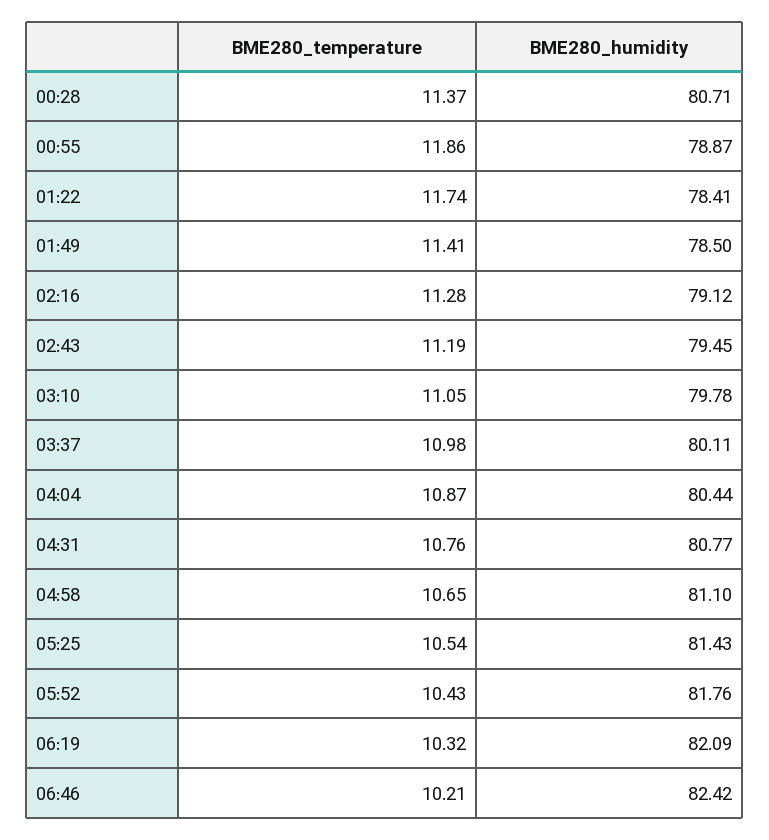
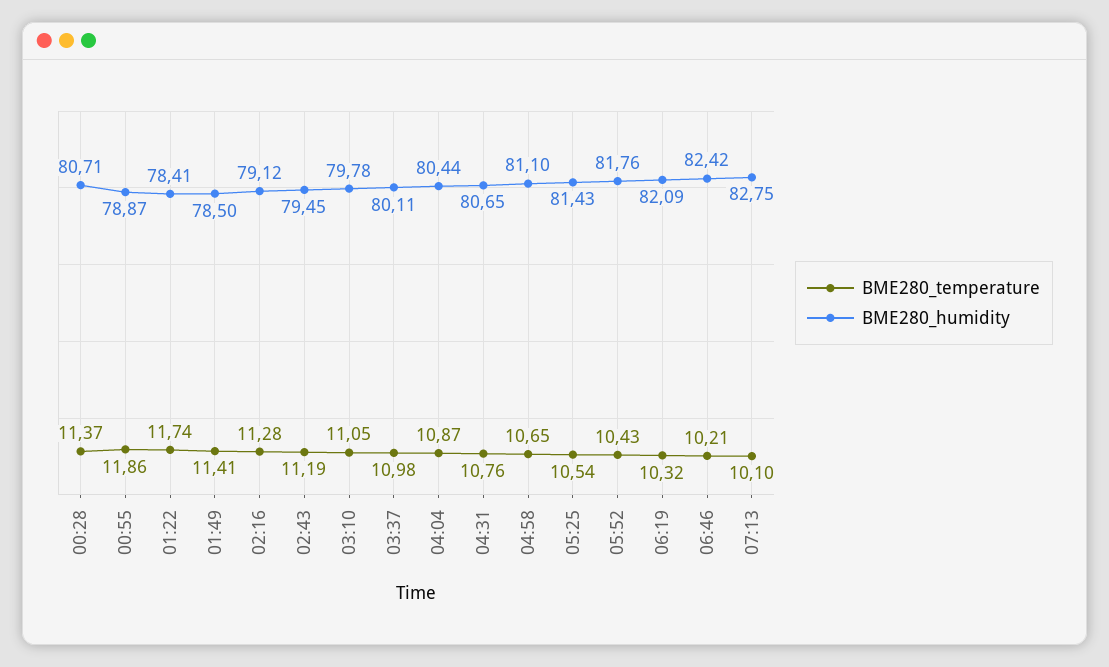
BME280_humidity, 04:31: 80.77 -> 80.65
BME280_temperature, 07:13: none -> 10.1
BME280_humidity, 07:13: none -> 82.75

